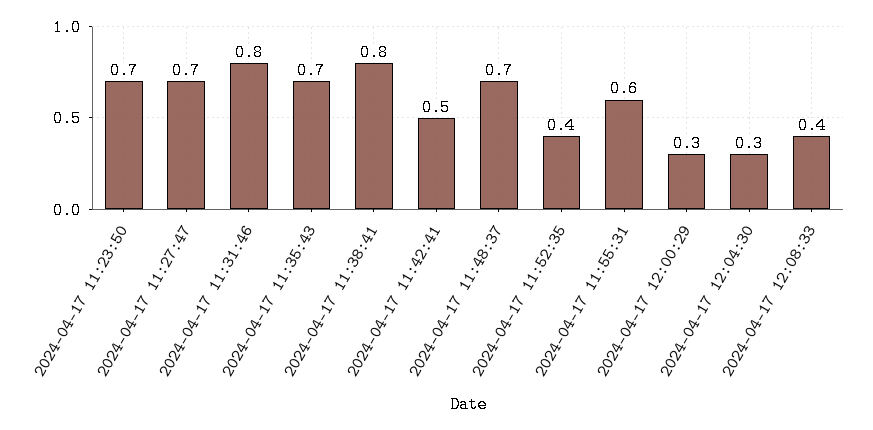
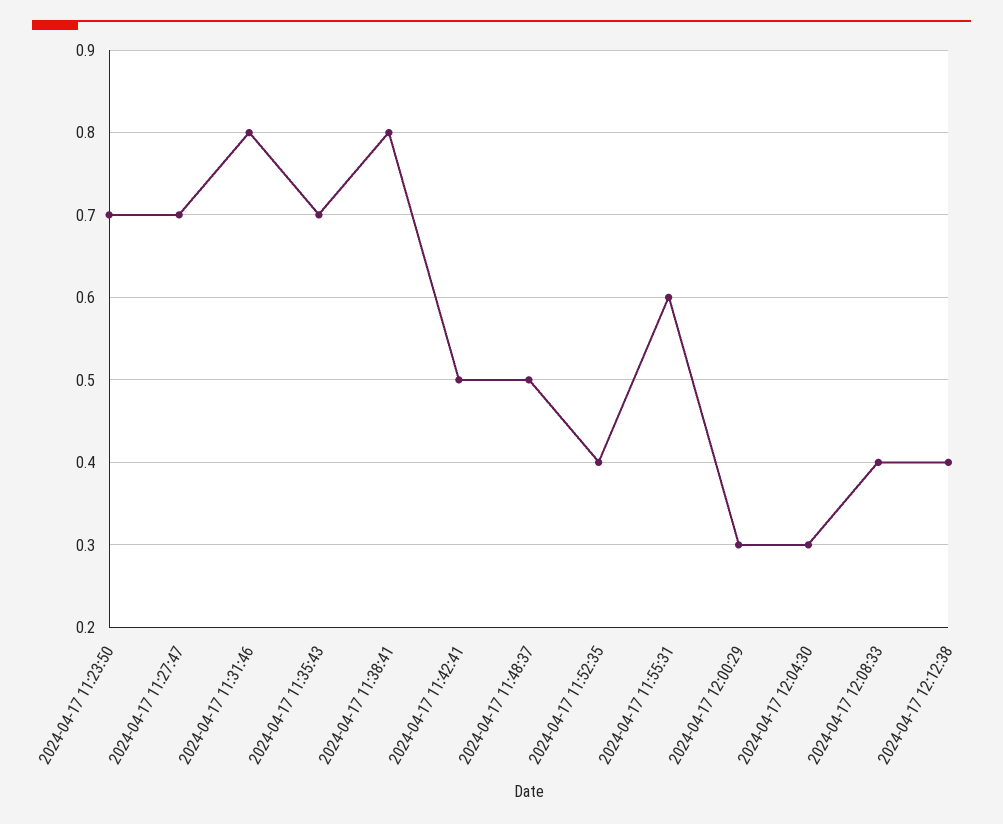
2024-04-17 11:48:37: 0.7 -> 0.5
2024-04-17 12:12:38: none -> 0.4

